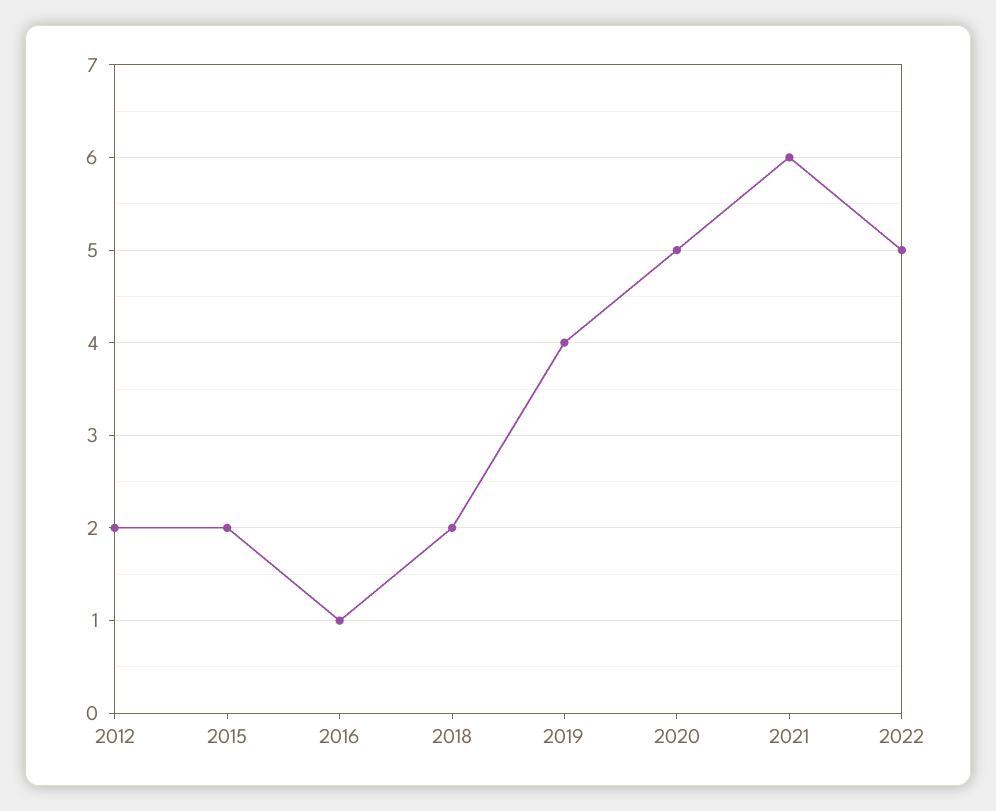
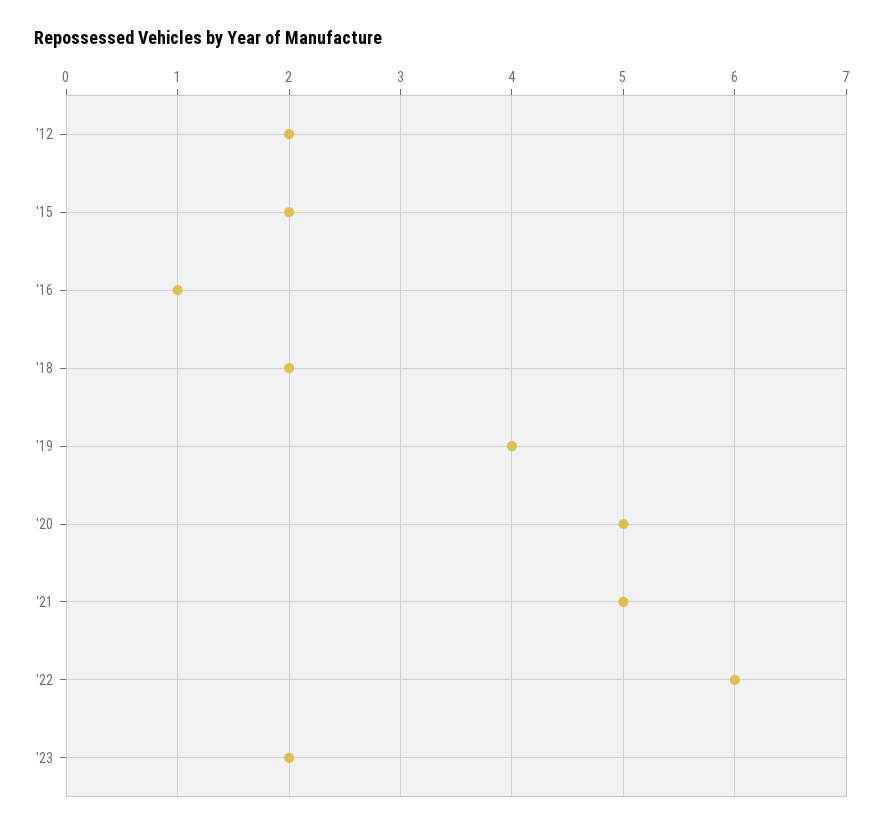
2021: 6 -> 5
2022: 5 -> 6
'23: none -> 2

